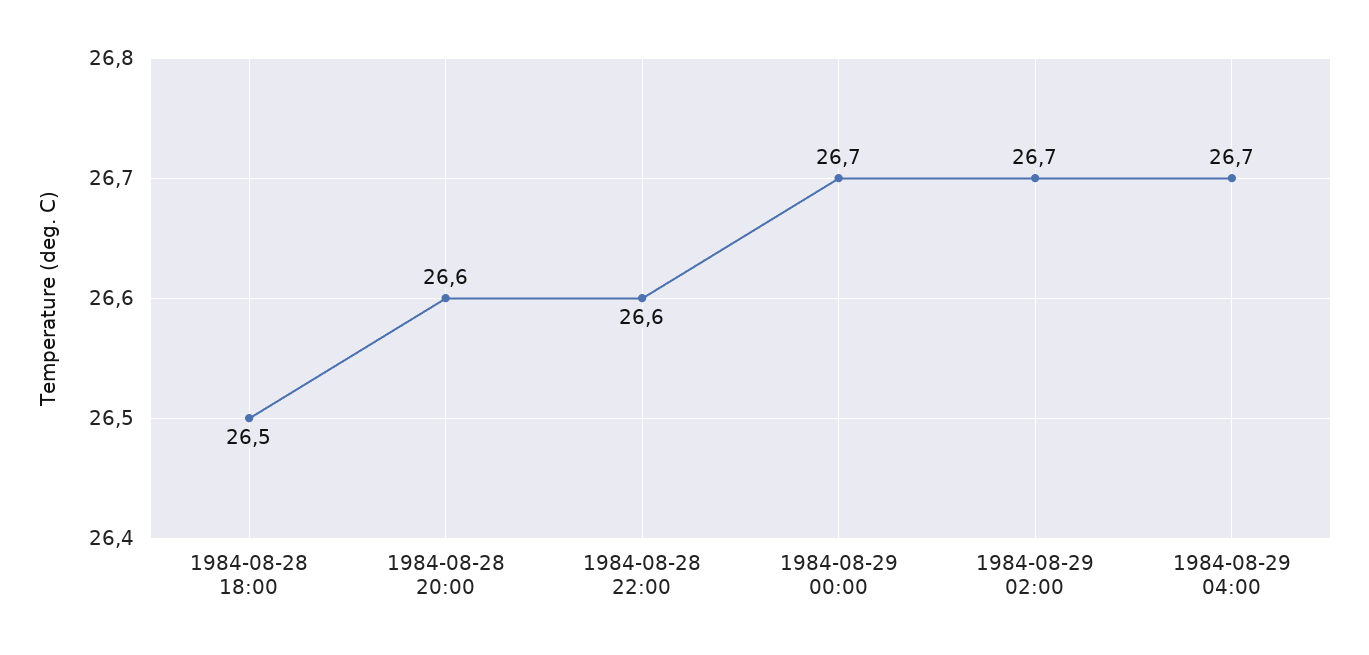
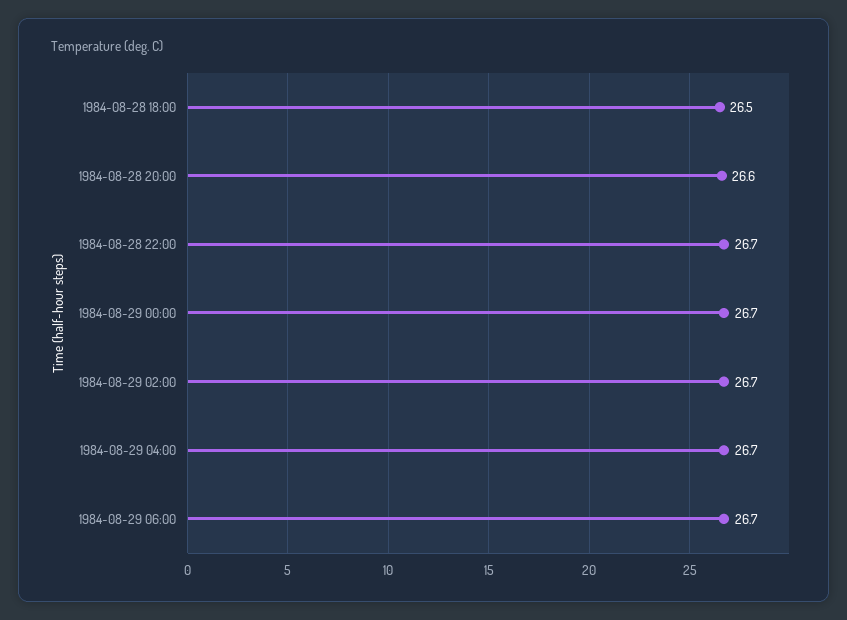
1984-08-28 22:00: 26.6 -> 26.7
1984-08-29 06:00: none -> 26.7

